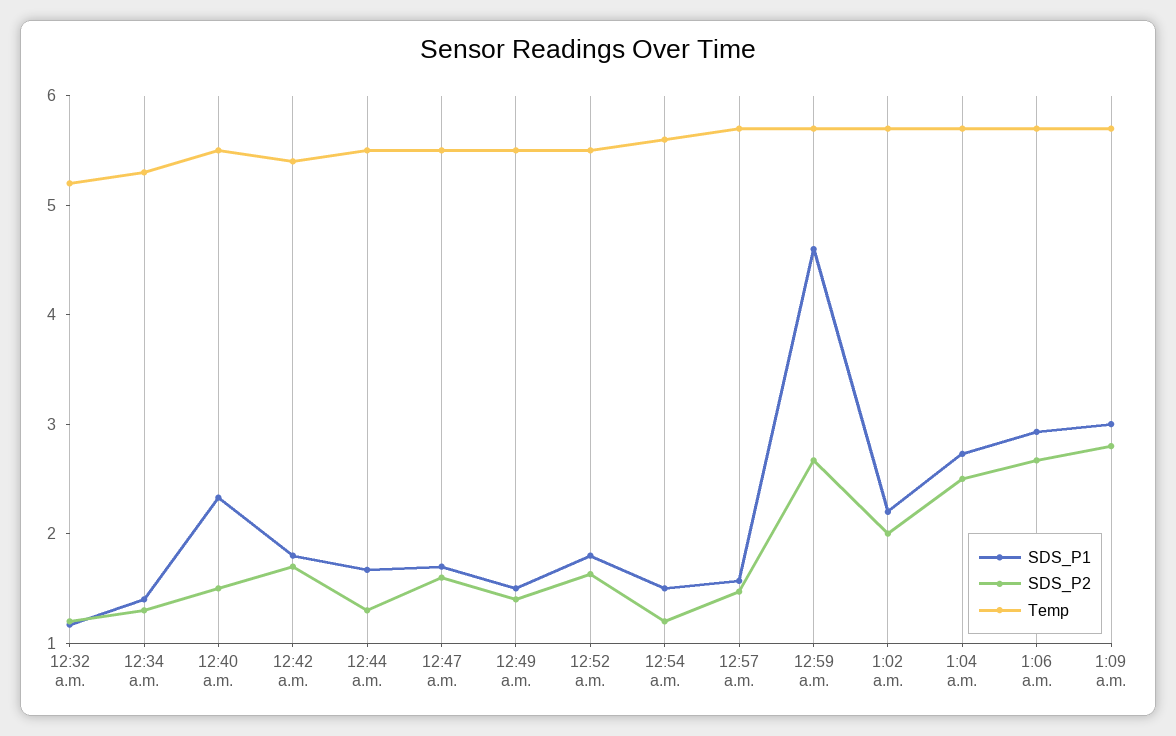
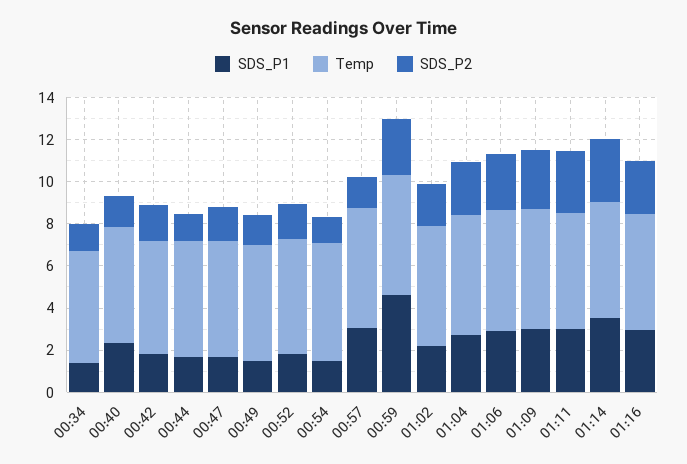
SDS_P1, 12:32 a.m.: 1.2 -> none
SDS_P2, 12:32 a.m.: 1.2 -> none
Temp, 12:32 a.m.: 5.2 -> none
SDS_P1, 12:57 a.m.: 1.6 -> 3
SDS_P1, 01:11: none -> 3
Temp, 01:11: none -> 5.5
SDS_P2, 01:11: none -> 3
SDS_P1, 01:14: none -> 3.5
Temp, 01:14: none -> 5.5
SDS_P2, 01:14: none -> 3
SDS_P1, 01:16: none -> 3
Temp, 01:16: none -> 5.5
SDS_P2, 01:16: none -> 2.5

